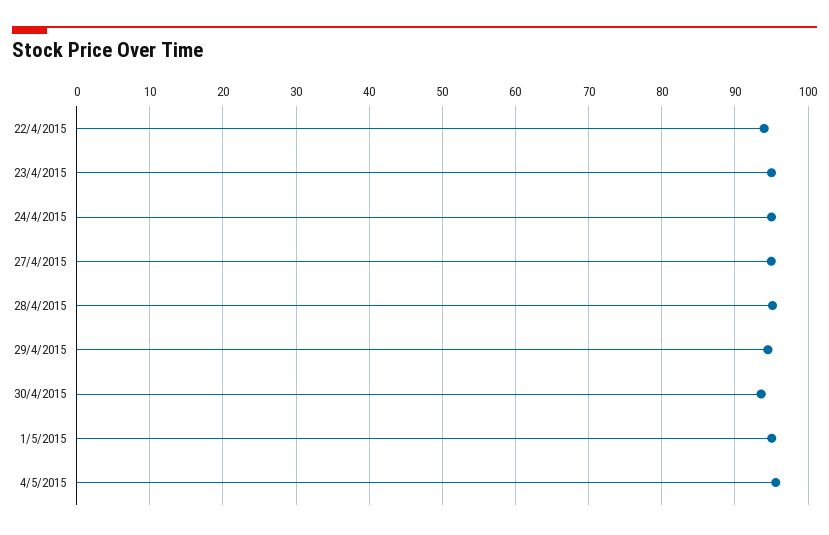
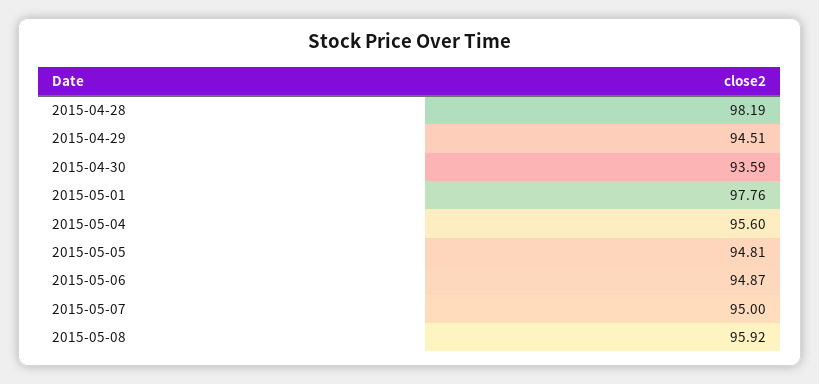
22/4/2015: 94 -> none
23/4/2015: 95 -> none
24/4/2015: 95 -> none
27/4/2015: 95 -> none
28/4/2015: 95 -> 98.19
1/5/2015: 95 -> 97.76
2015-05-05: none -> 94.81
2015-05-06: none -> 94.87
2015-05-07: none -> 95
2015-05-08: none -> 95.92

